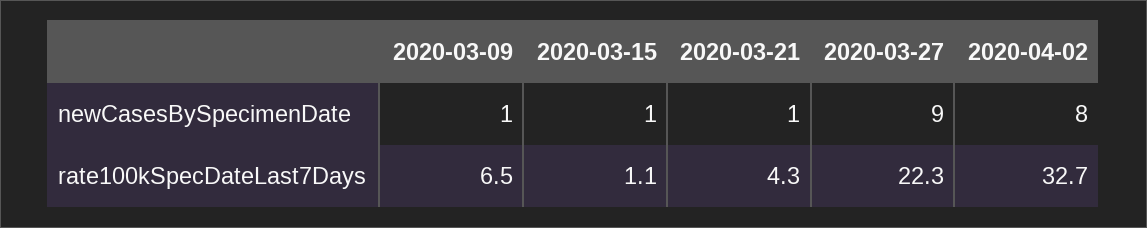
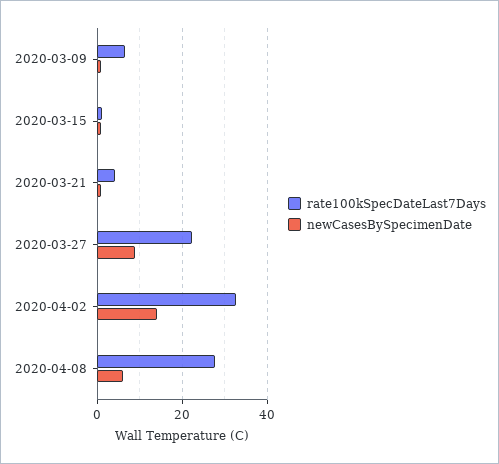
newCasesBySpecimenDate, 2020-04-02: 8 -> 14
rate100kSpecDateLast7Days, 2020-04-08: none -> 28
newCasesBySpecimenDate, 2020-04-08: none -> 6

